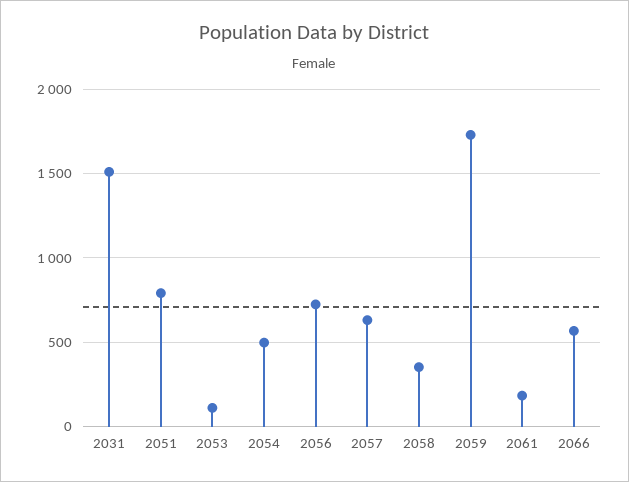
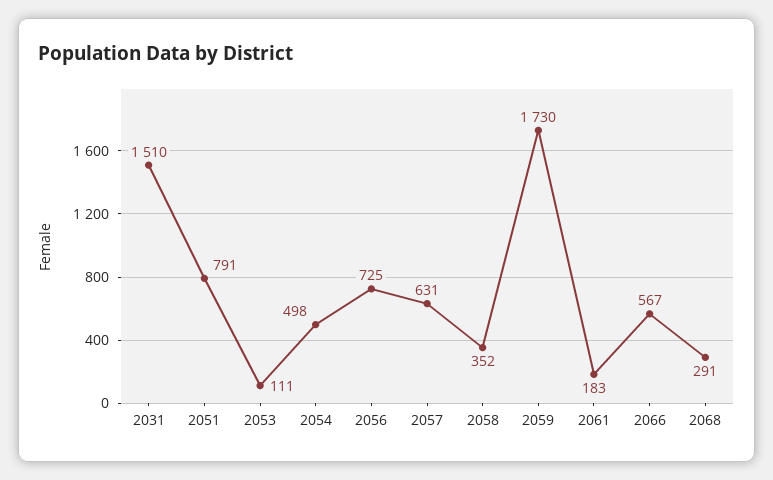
2068: none -> 291

